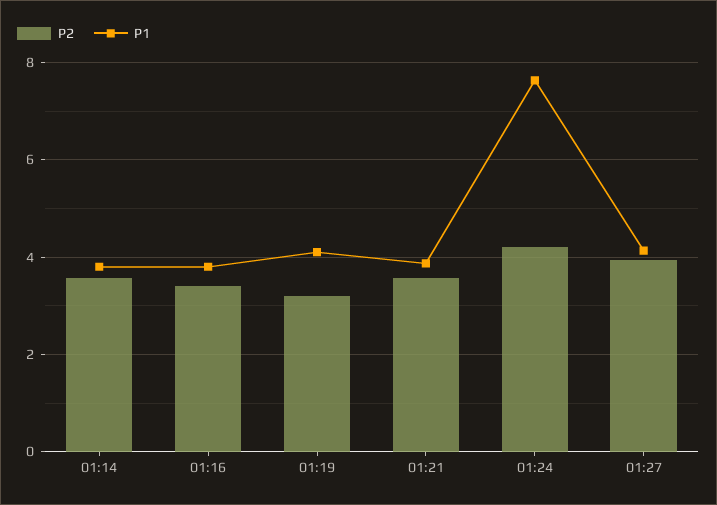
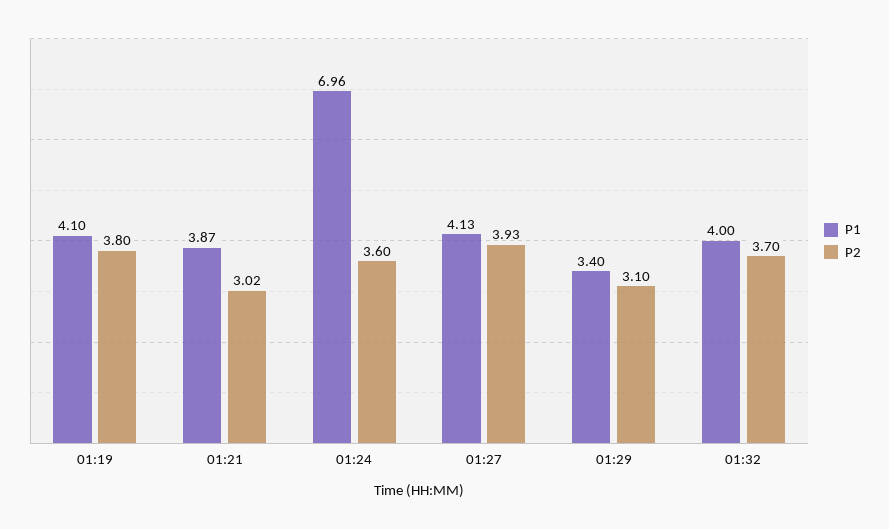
P2, 01:14: 3.6 -> none
P1, 01:14: 3.8 -> none
P2, 01:16: 3.4 -> none
P1, 01:16: 3.8 -> none
P2, 01:19: 3.2 -> 3.8
P2, 01:21: 3.6 -> 3.02
P2, 01:24: 4.2 -> 3.6
P1, 01:24: 7.6 -> 6.96
P1, 01:29: none -> 3.4
P2, 01:29: none -> 3.1
P1, 01:32: none -> 4
P2, 01:32: none -> 3.7

